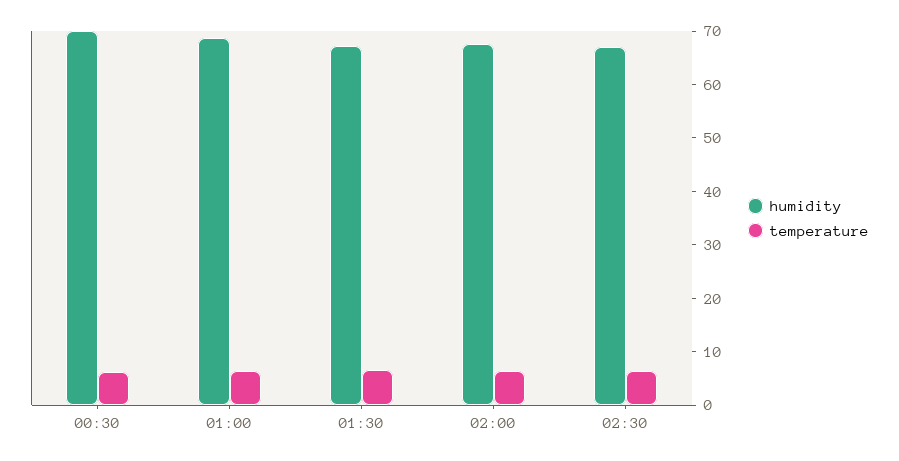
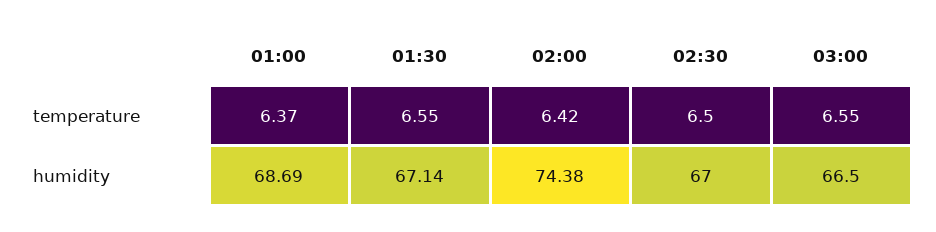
humidity, 00:30: 70 -> none
temperature, 00:30: 6 -> none
humidity, 02:00: 68 -> 74.38
temperature, 03:00: none -> 6.55
humidity, 03:00: none -> 66.5

